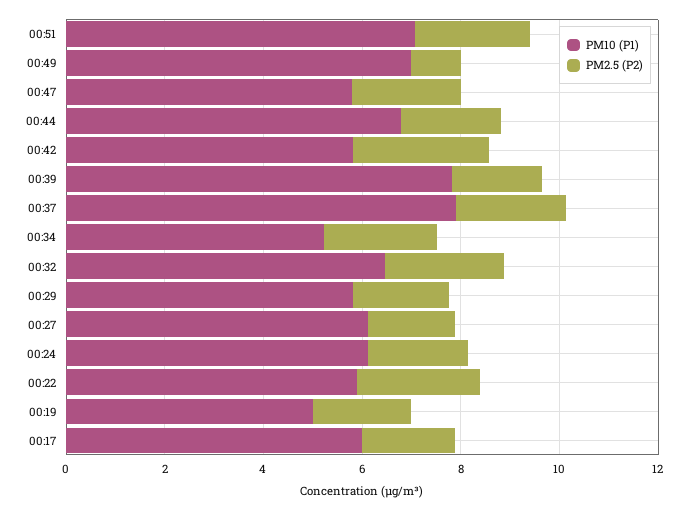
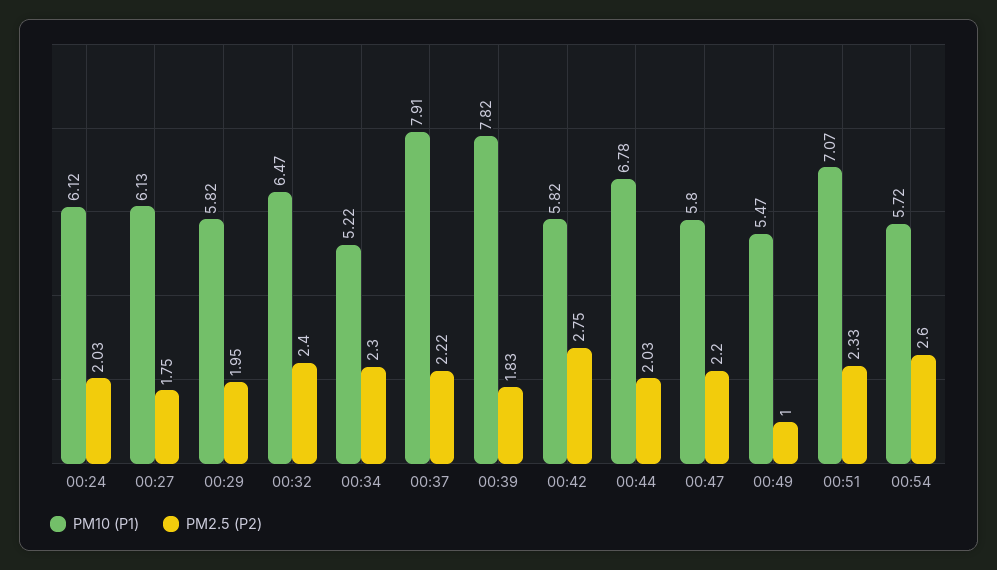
PM10 (P1), 00:49: 7 -> 5.47
PM10 (P1), 00:22: 6 -> none
PM2.5 (P2), 00:22: 2.5 -> none
PM10 (P1), 00:19: 5 -> none
PM2.5 (P2), 00:19: 2 -> none
PM10 (P1), 00:17: 6 -> none
PM2.5 (P2), 00:17: 2 -> none
PM10 (P1), 00:54: none -> 5.72
PM2.5 (P2), 00:54: none -> 2.6

